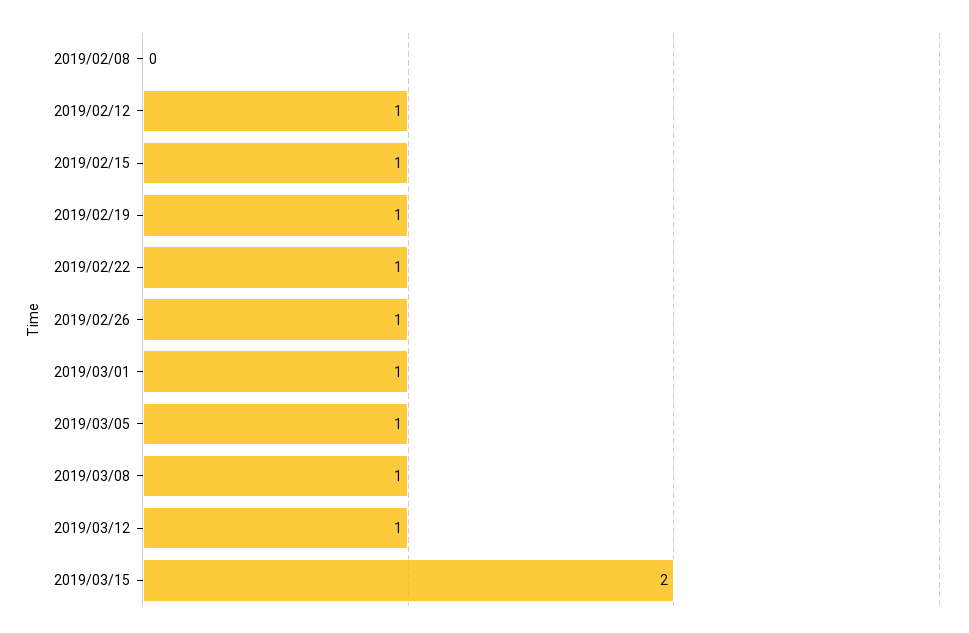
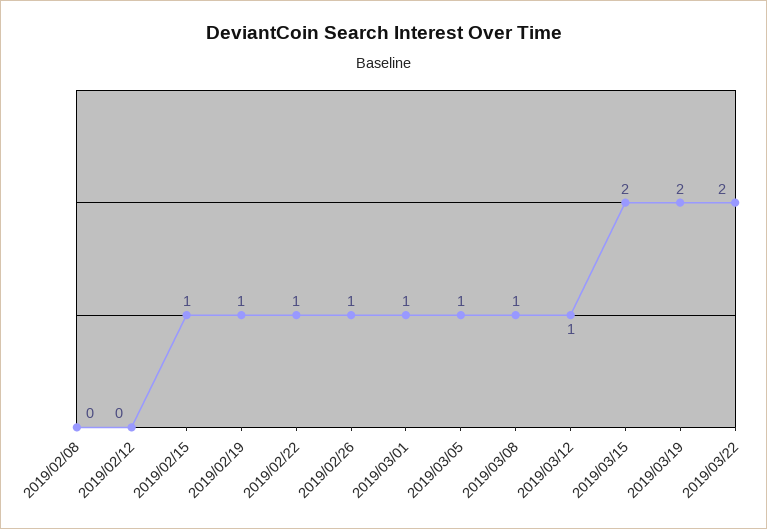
2019/02/12: 1 -> 0
2019/03/19: none -> 2
2019/03/22: none -> 2

